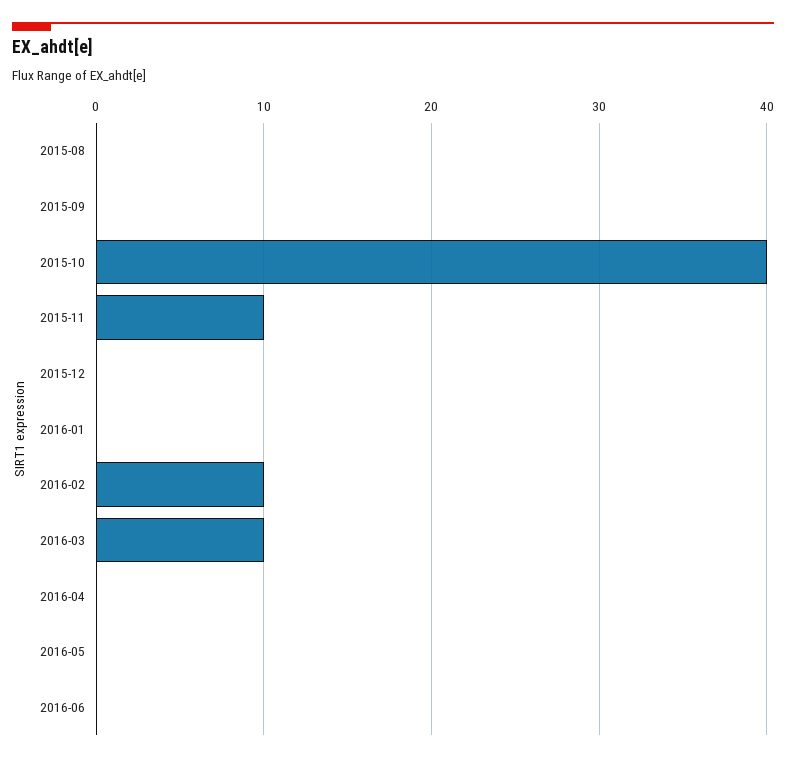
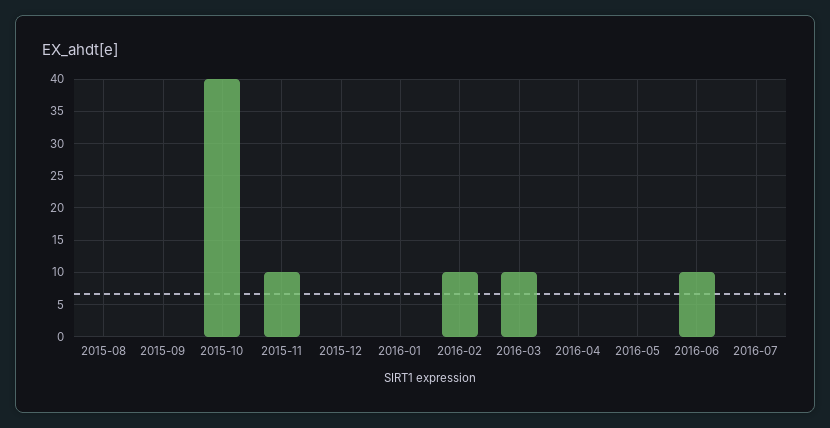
2016-06: 0 -> 10
2016-07: none -> 0

